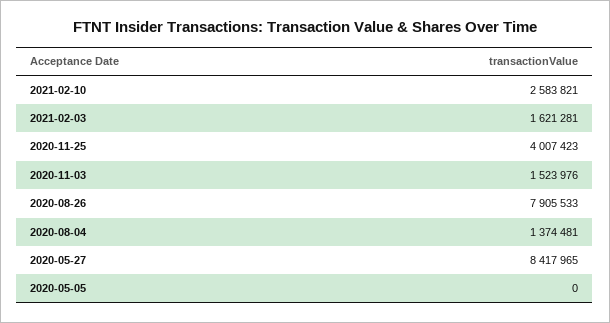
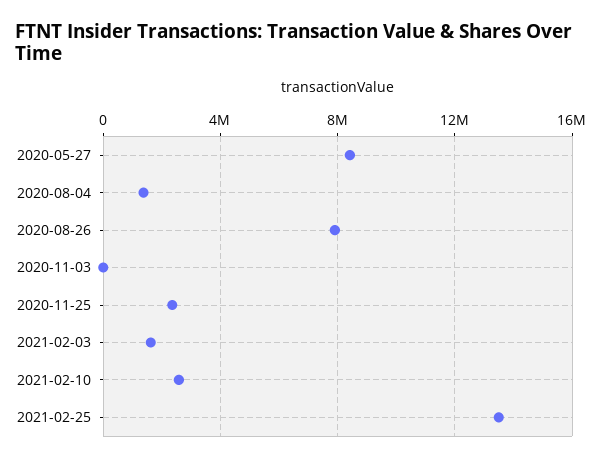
2020-11-25: 4007423 -> 2500000
2020-11-03: 1523976 -> 0
2020-05-05: 0 -> none
2021-02-25: none -> 13500000

